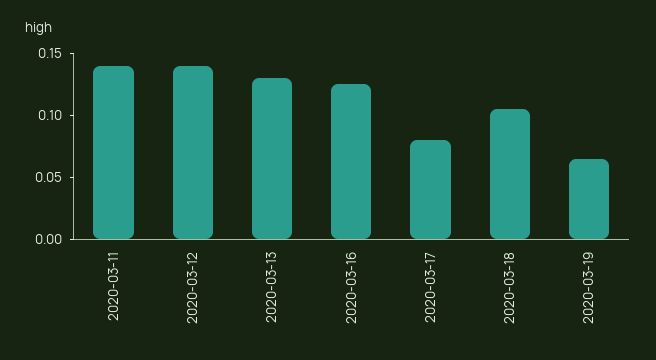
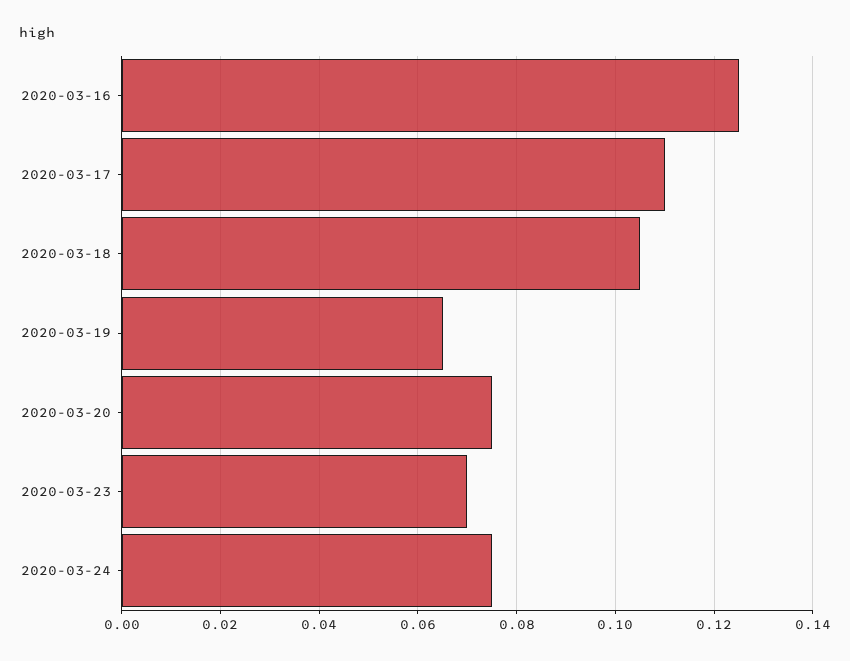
2020-03-11: 0.14 -> none
2020-03-12: 0.14 -> none
2020-03-13: 0.13 -> none
2020-03-17: 0.08 -> 0.11
2020-03-20: none -> 0.075
2020-03-23: none -> 0.07
2020-03-24: none -> 0.075

